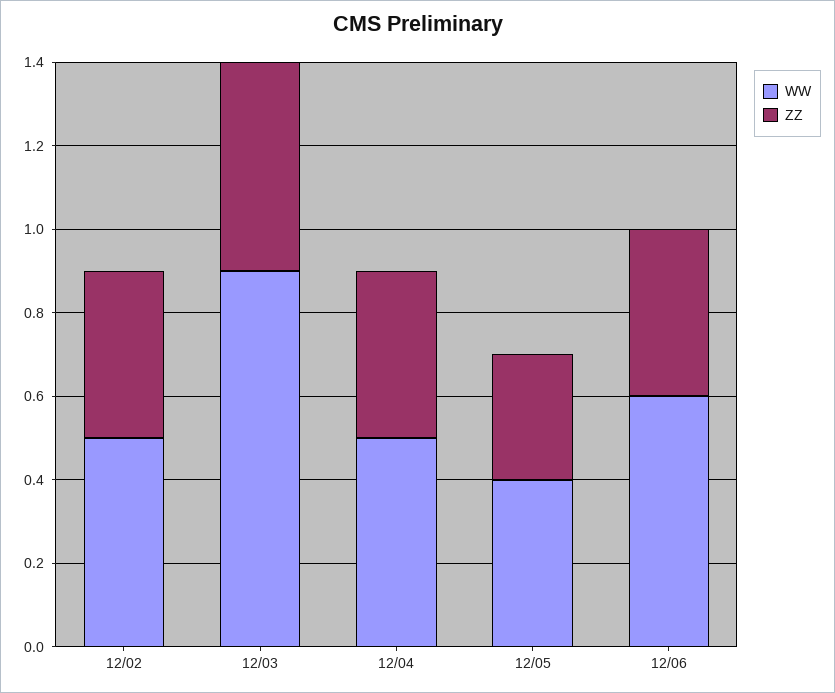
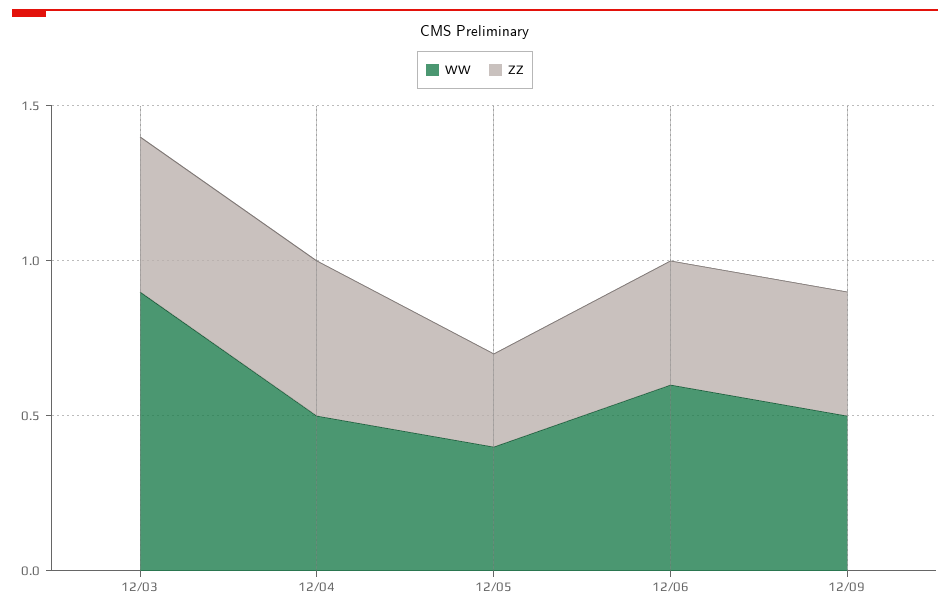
WW, 12/02: 0.5 -> none
ZZ, 12/02: 0.4 -> none
ZZ, 12/04: 0.4 -> 0.5
WW, 12/09: none -> 0.5
ZZ, 12/09: none -> 0.4

